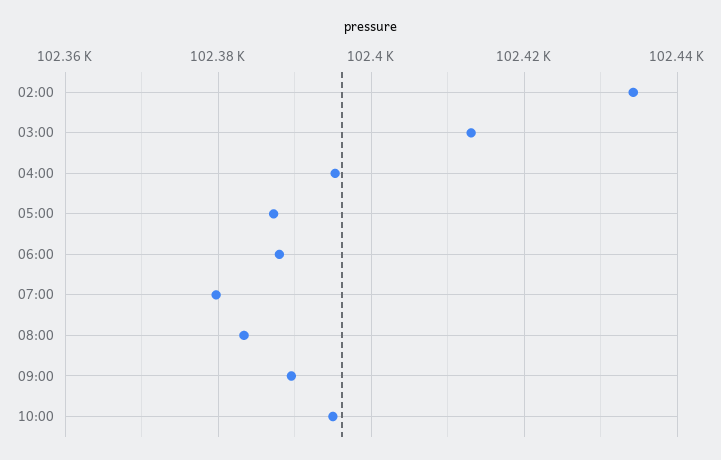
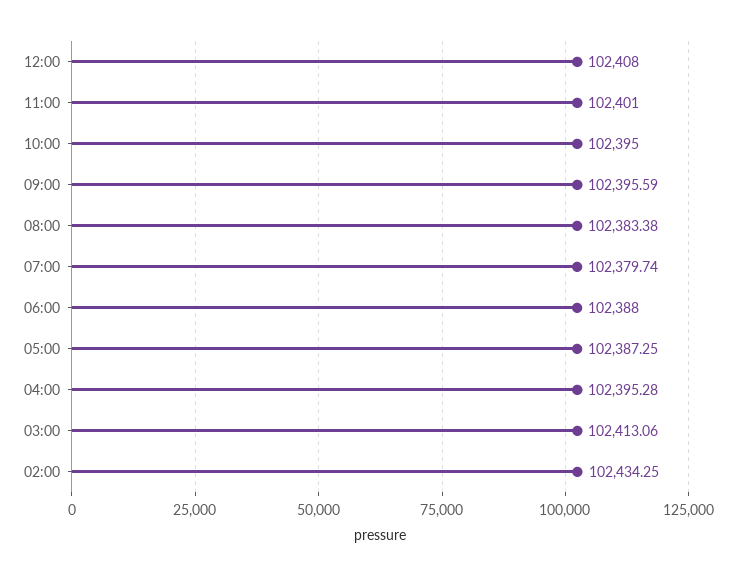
09:00: 102390 -> 102395.59
12:00: none -> 102408
11:00: none -> 102401

